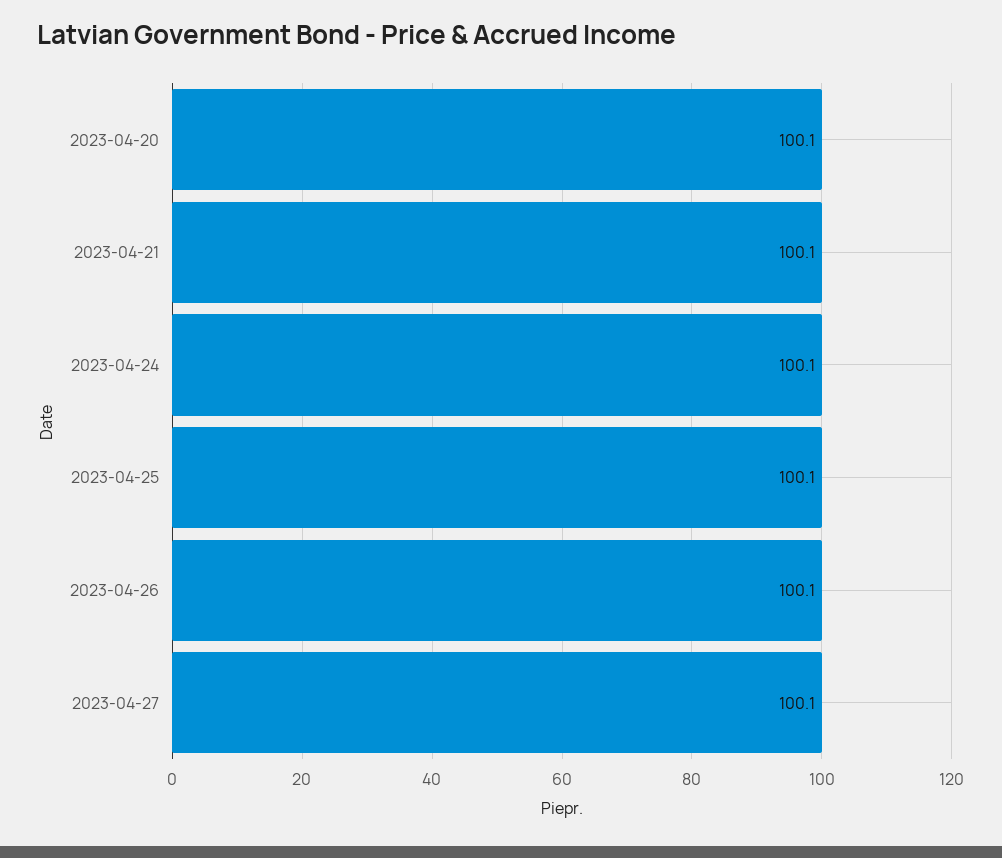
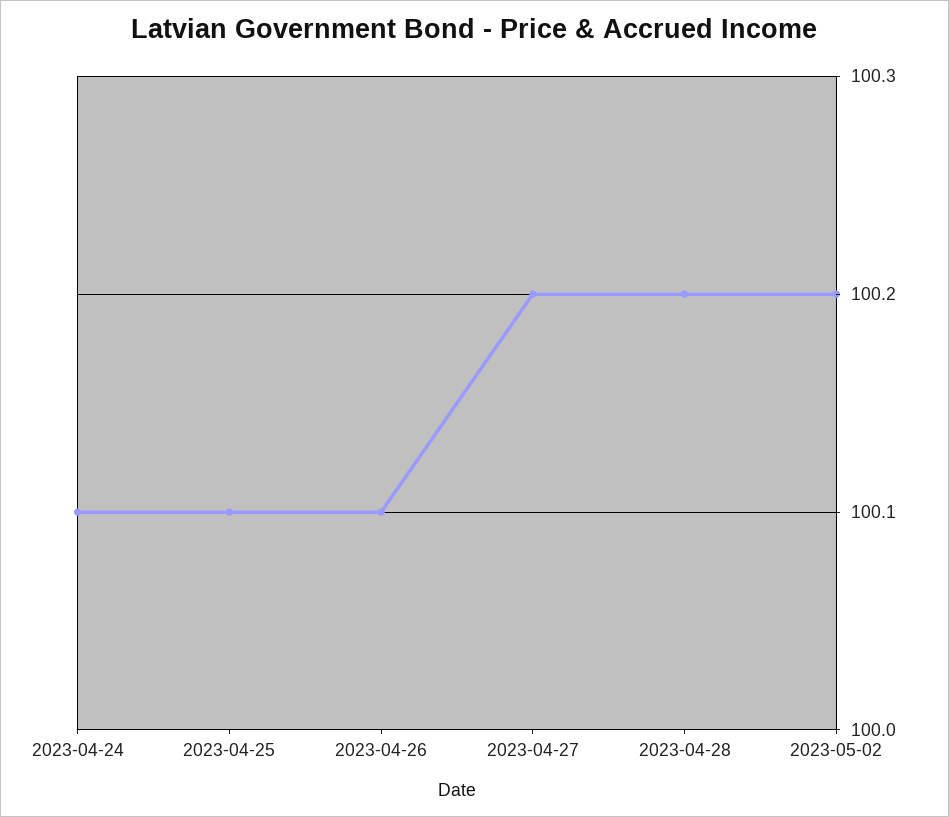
2023-04-20: 100.1 -> none
2023-04-21: 100.1 -> none
2023-04-27: 100.1 -> 100.2
2023-04-28: none -> 100.2
2023-05-02: none -> 100.2

